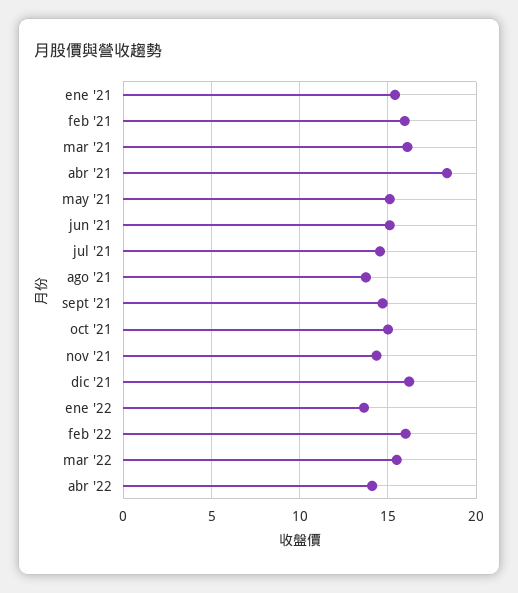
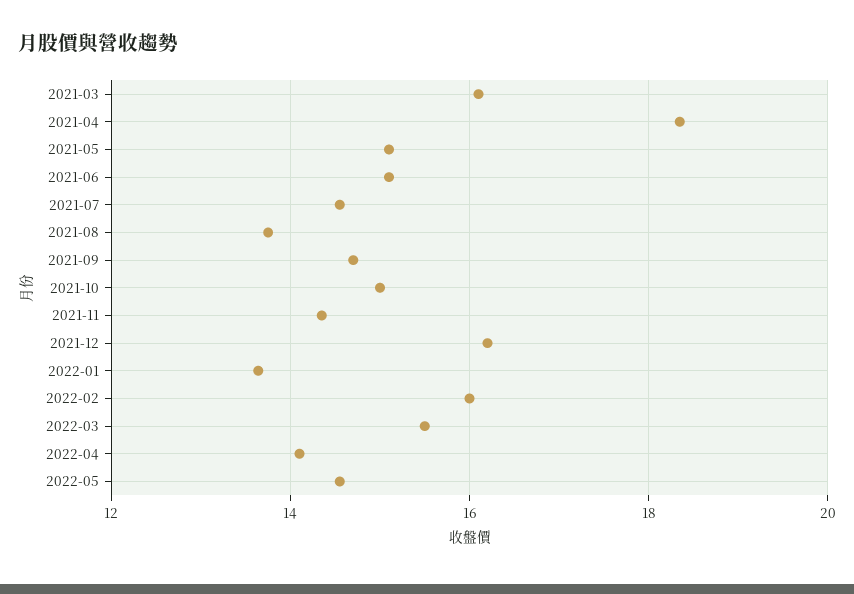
ene '21: 15.5 -> none
feb '21: 16 -> none
2022-05: none -> 14.6

